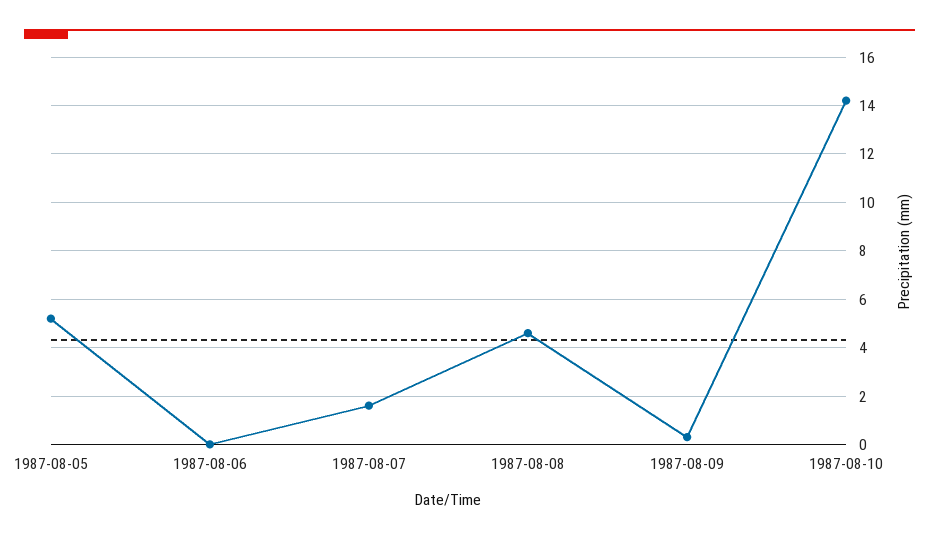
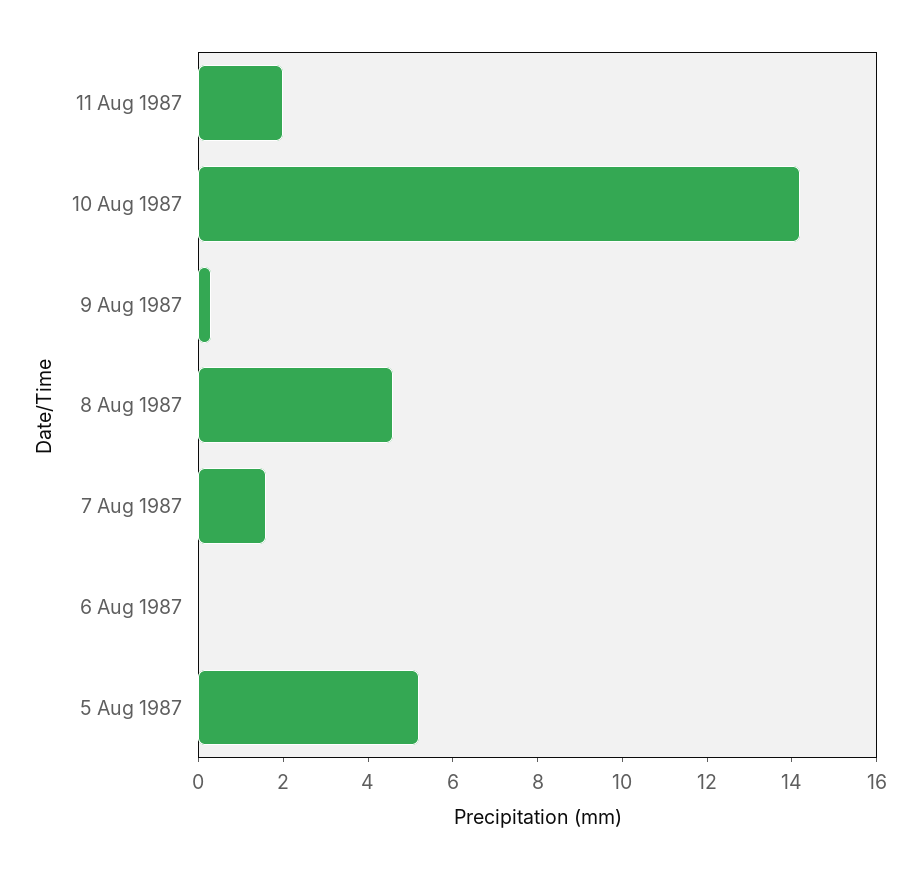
11 Aug 1987: none -> 2

